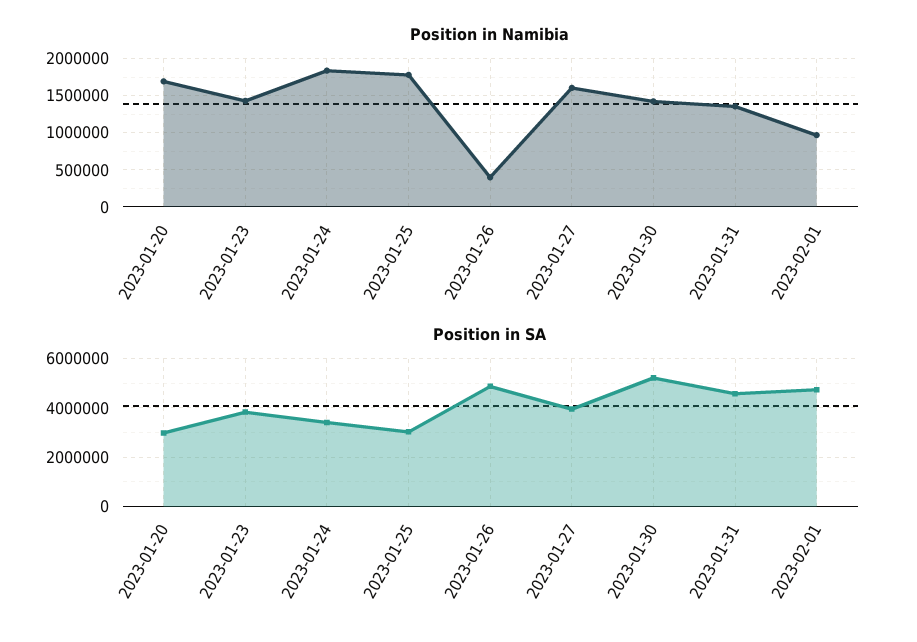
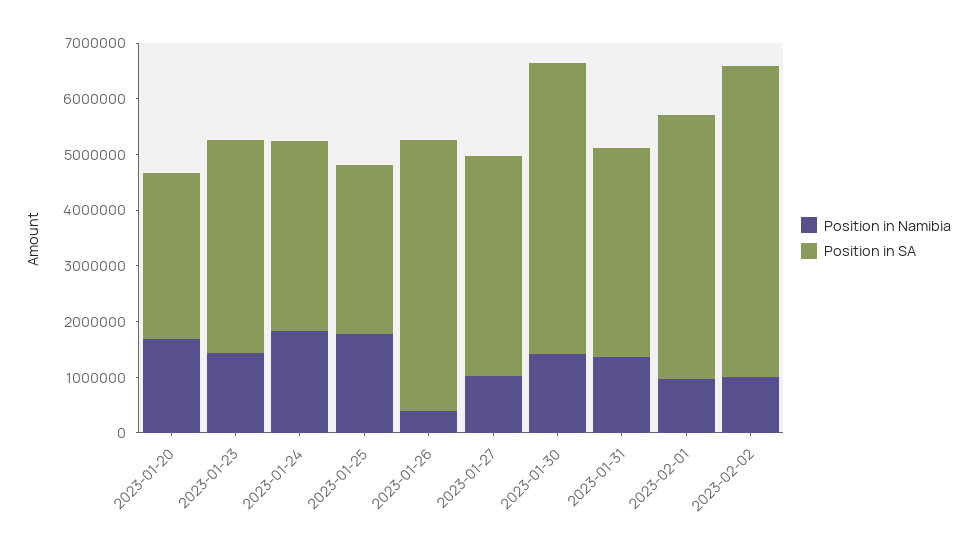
Position in Namibia, 2023-01-27: 1600000 -> 1000000
Position in SA, 2023-01-31: 4500000 -> 3800000
Position in Namibia, 2023-02-02: none -> 1000000
Position in SA, 2023-02-02: none -> 5600000

